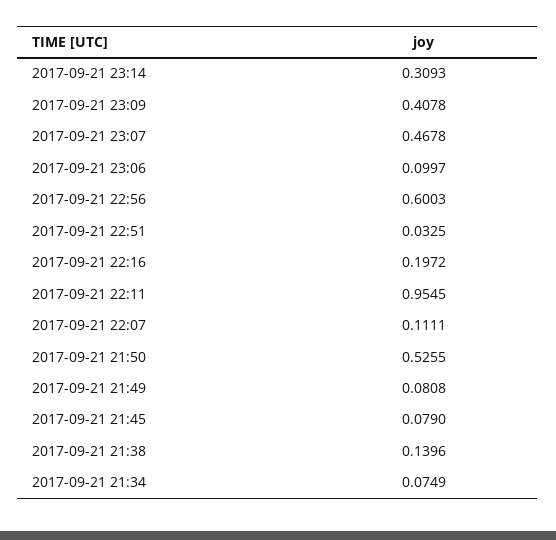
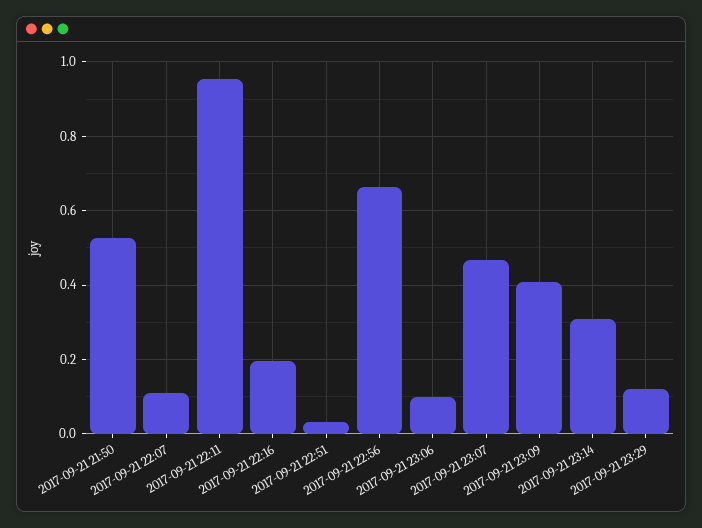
2017-09-21 22:56: 0.6003 -> 0.66
2017-09-21 21:49: 0.0808 -> none
2017-09-21 21:45: 0.079 -> none
2017-09-21 21:38: 0.1396 -> none
2017-09-21 21:34: 0.0749 -> none
2017-09-21 23:29: none -> 0.12

